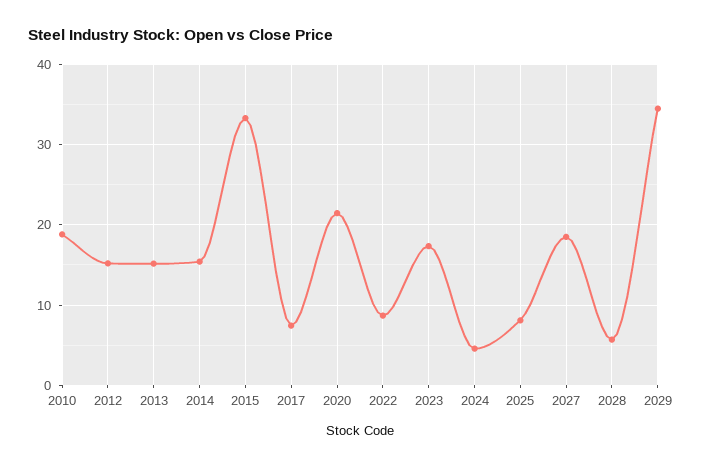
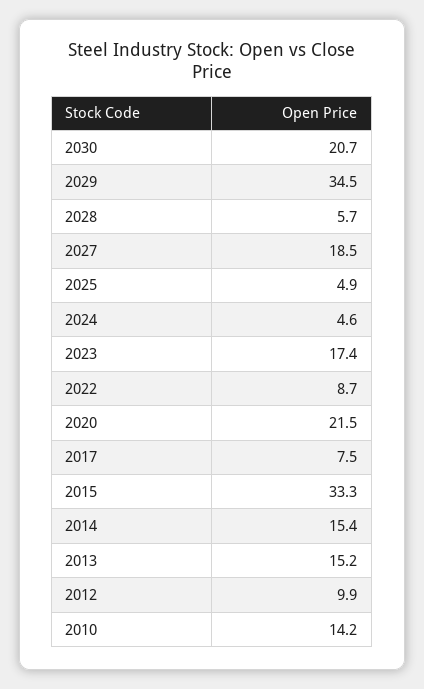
2010: 19 -> 14.2
2012: 15 -> 9.9
2025: 8 -> 4.9
2030: none -> 20.7

